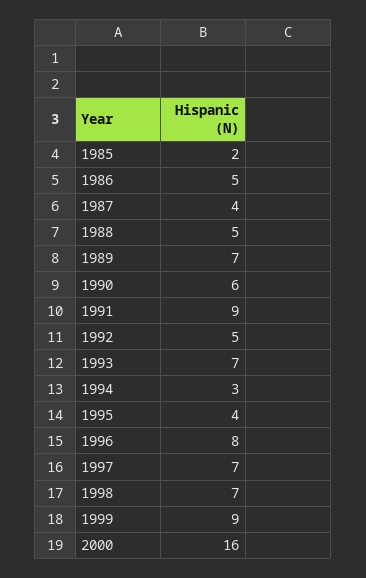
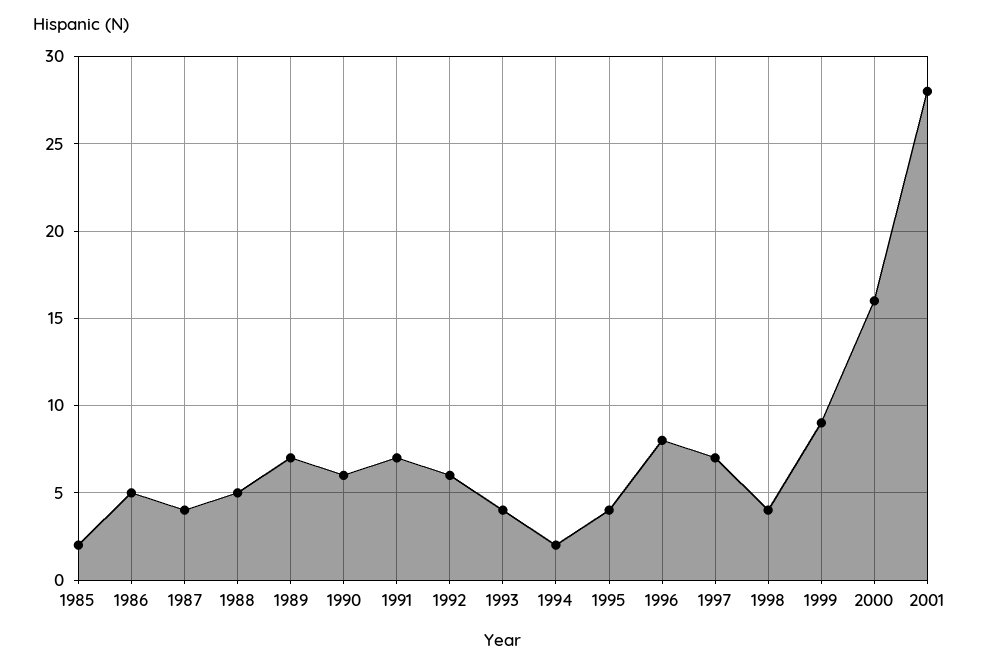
1991: 9 -> 7
1992: 5 -> 6
1993: 7 -> 4
1994: 3 -> 2
1998: 7 -> 4
2001: none -> 28

